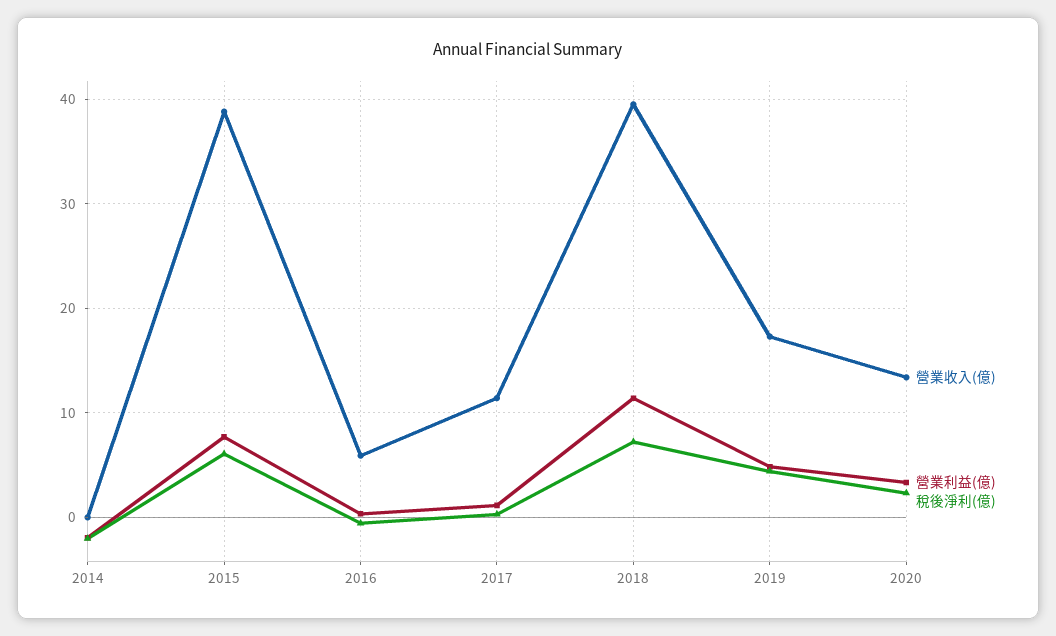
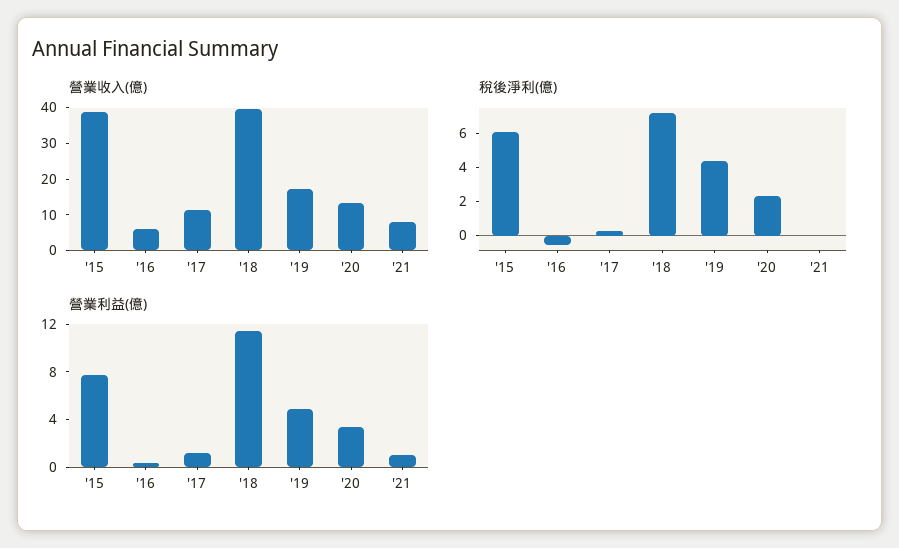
營業收入(億), 2014: 0 -> none
營業利益(億), 2014: -2 -> none
稅後淨利(億), 2014: -2 -> none
營業收入(億), '21: none -> 7.5
稅後淨利(億), '21: none -> 0
營業利益(億), '21: none -> 1

